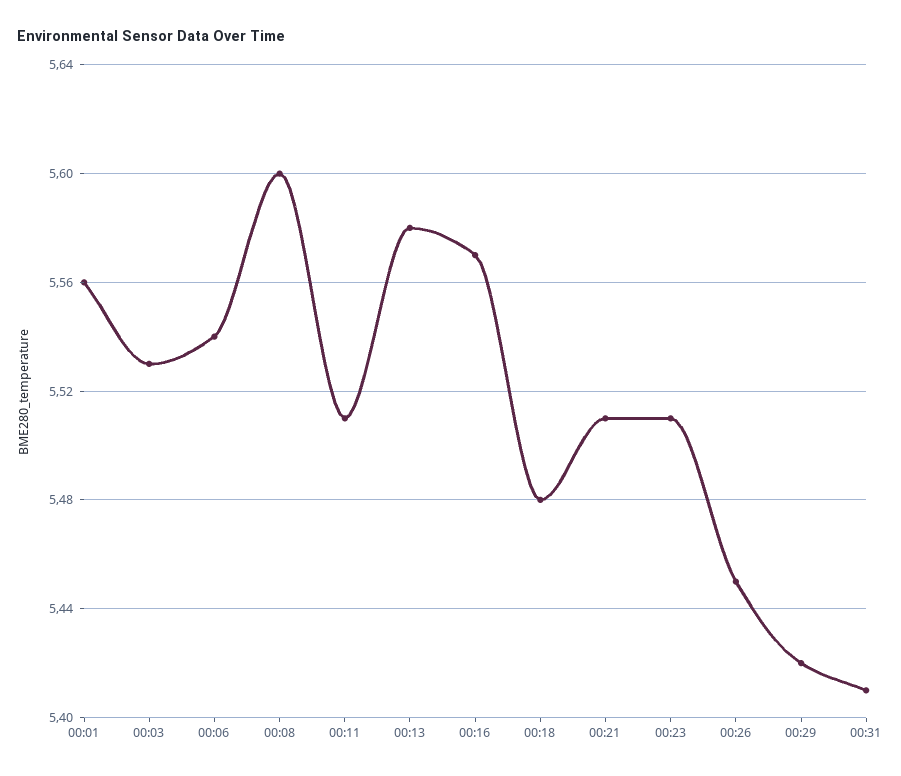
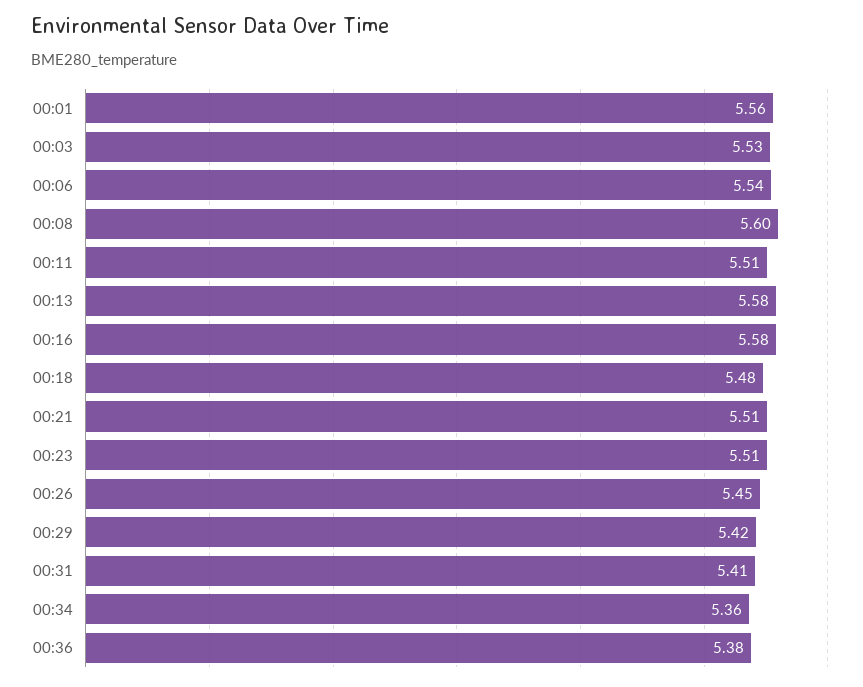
00:16: 5.57 -> 5.58
00:34: none -> 5.36
00:36: none -> 5.38

